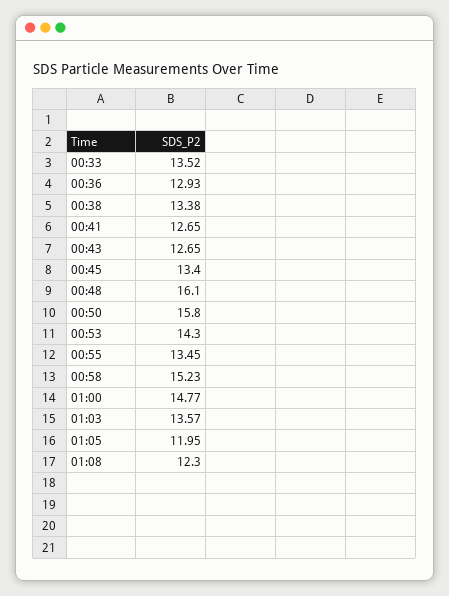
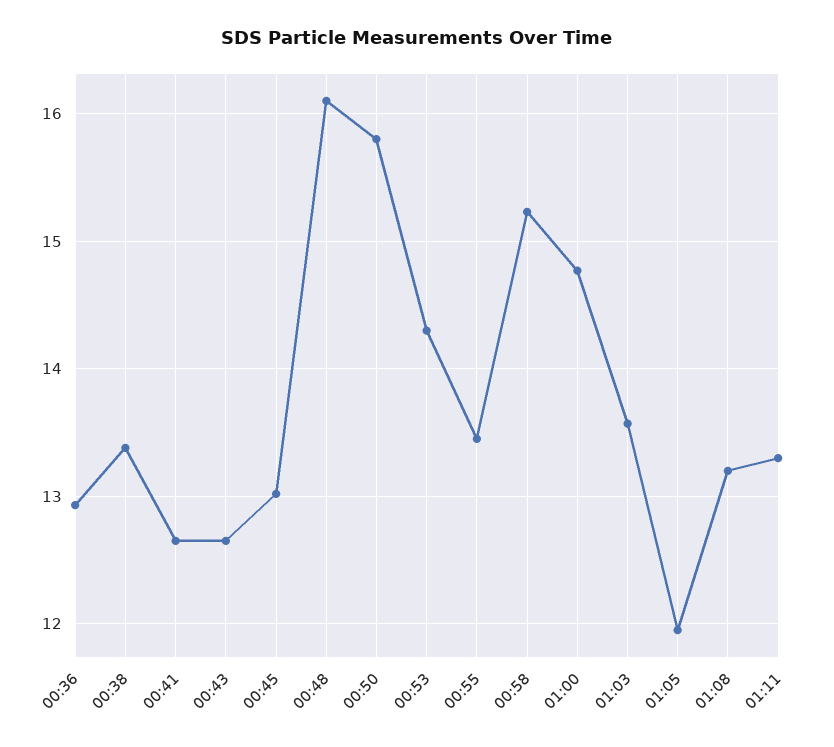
00:33: 13.52 -> none
00:45: 13.4 -> 13
01:08: 12.3 -> 13.2
01:11: none -> 13.3

